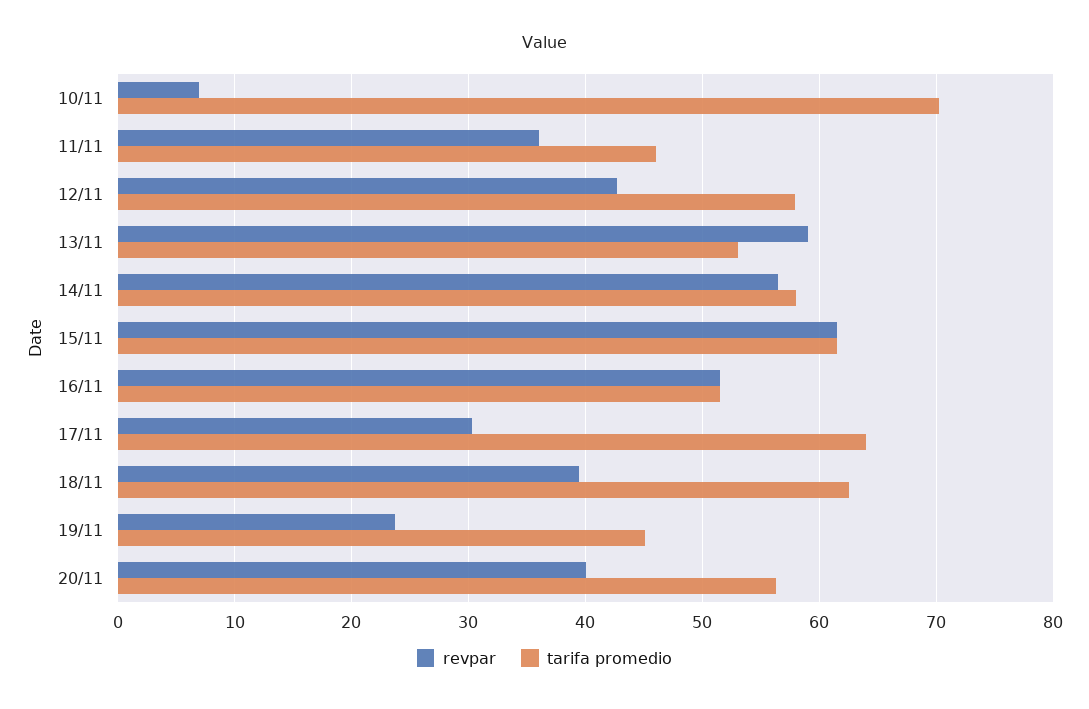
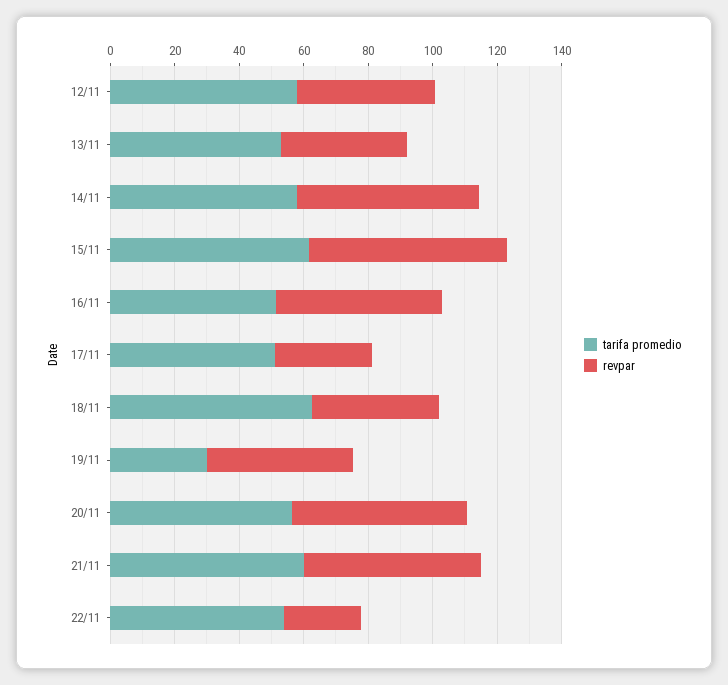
revpar, 10/11: 7 -> none
tarifa promedio, 10/11: 70 -> none
revpar, 11/11: 36 -> none
tarifa promedio, 11/11: 46 -> none
revpar, 13/11: 59 -> 40
tarifa promedio, 17/11: 64 -> 50
revpar, 19/11: 24 -> 45
tarifa promedio, 19/11: 45 -> 30
revpar, 20/11: 40 -> 55
tarifa promedio, 21/11: none -> 60
revpar, 21/11: none -> 55
tarifa promedio, 22/11: none -> 55
revpar, 22/11: none -> 25

